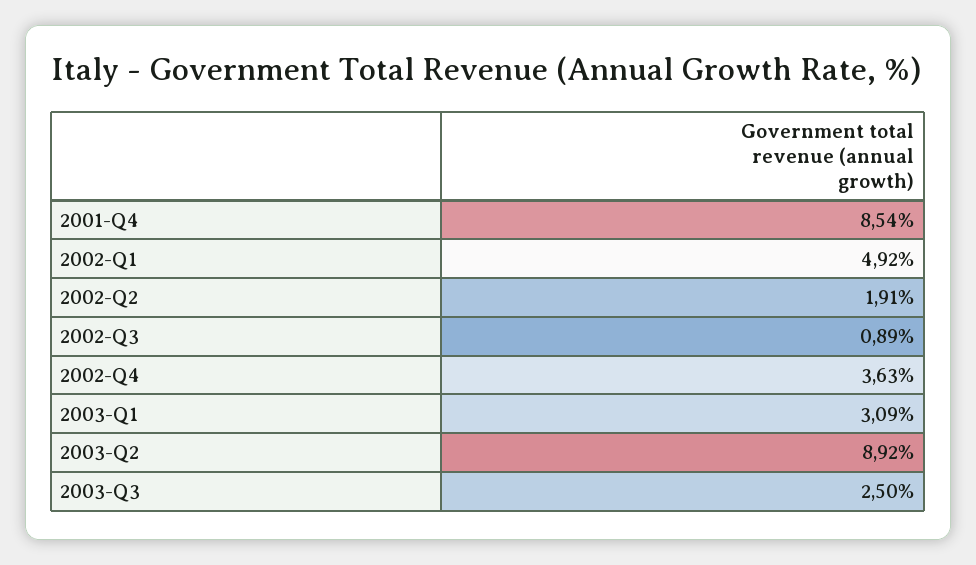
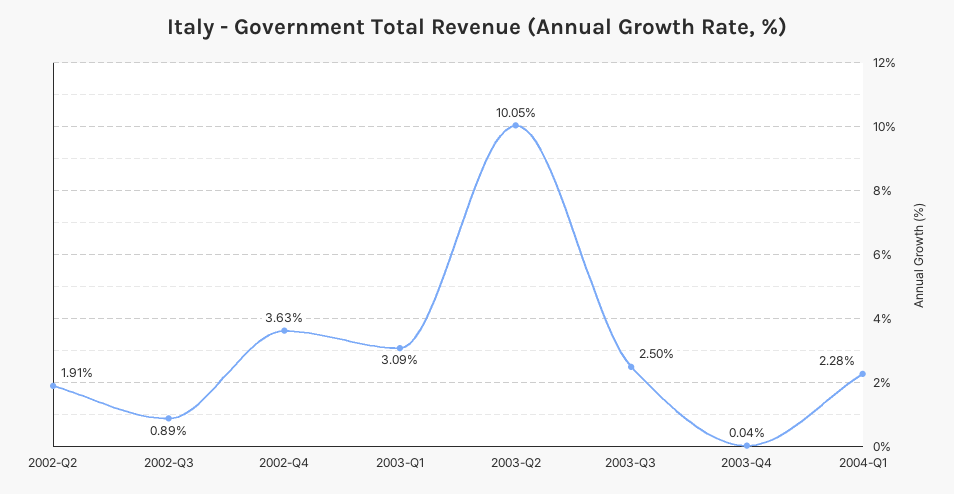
2001-Q4: 8.54 -> none
2002-Q1: 4.92 -> none
2003-Q2: 8.92 -> 10.05
2003-Q4: none -> 0.04
2004-Q1: none -> 2.28

